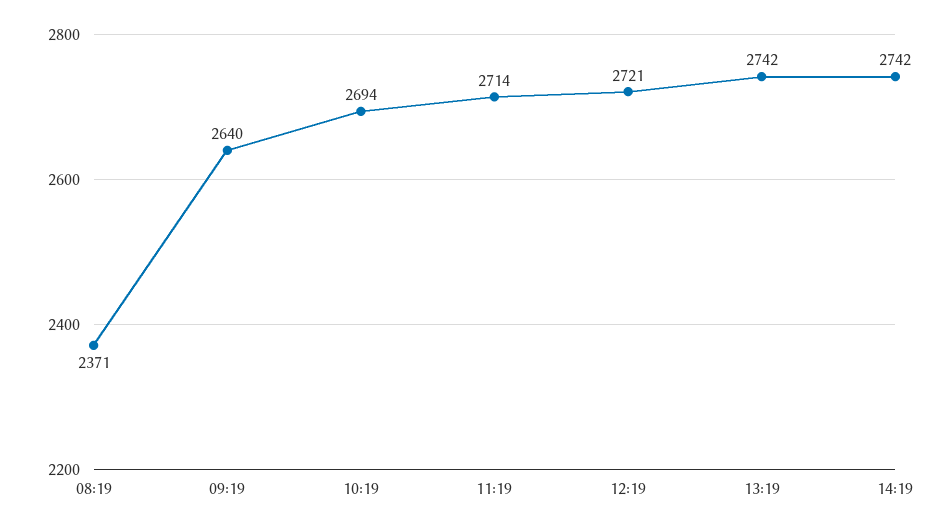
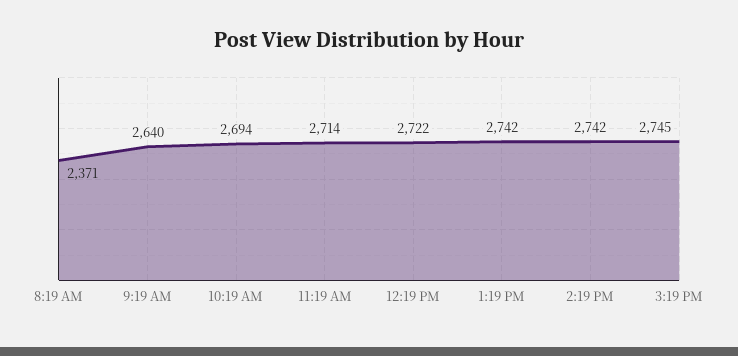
12:19: 2721 -> 2722
3:19 PM: none -> 2745

